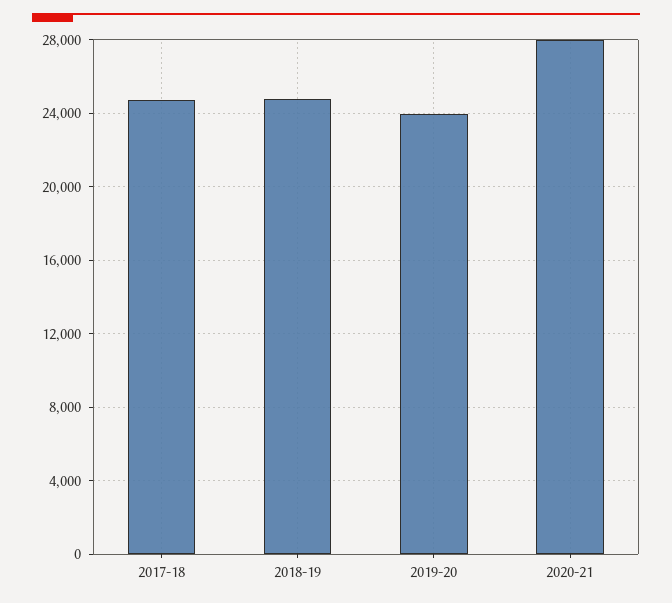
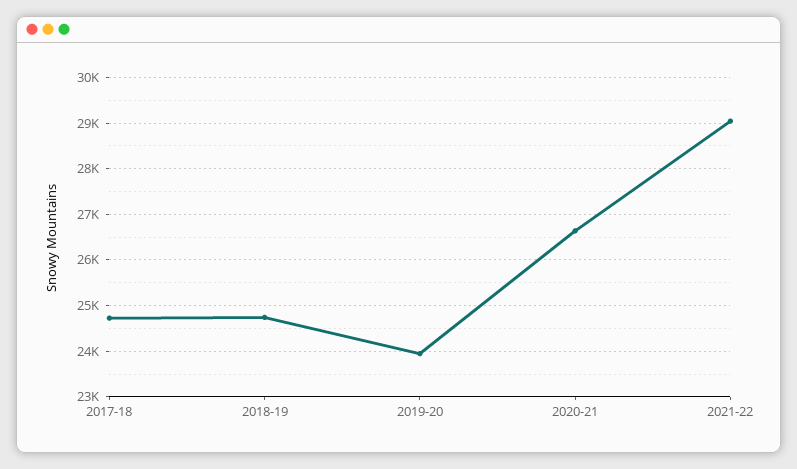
2020-21: 28000 -> 26600
2021-22: none -> 29000

